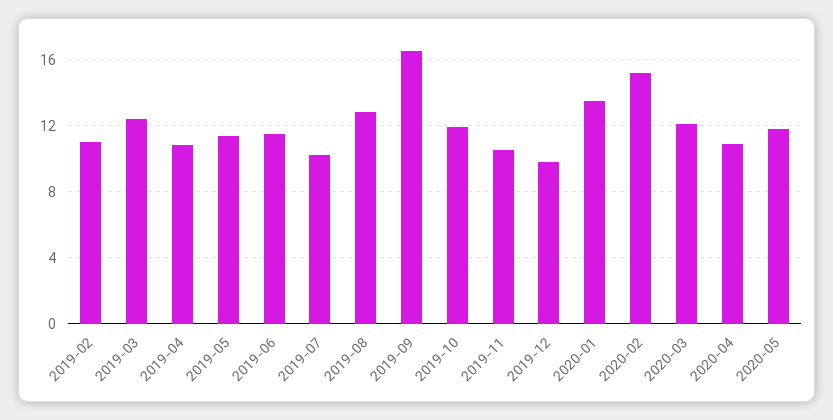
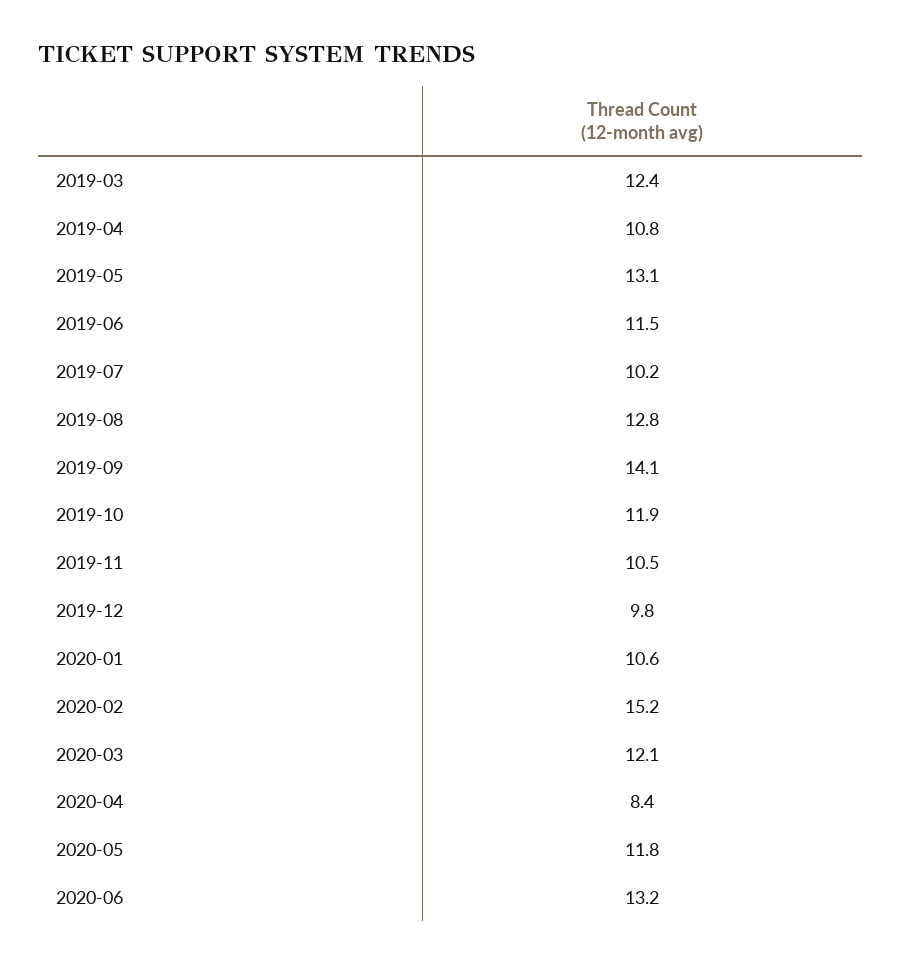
2019-02: 11 -> none
2019-05: 11.5 -> 13.1
2019-09: 16.5 -> 14.1
2020-01: 13.5 -> 10.6
2020-04: 11 -> 8.4
2020-06: none -> 13.2

